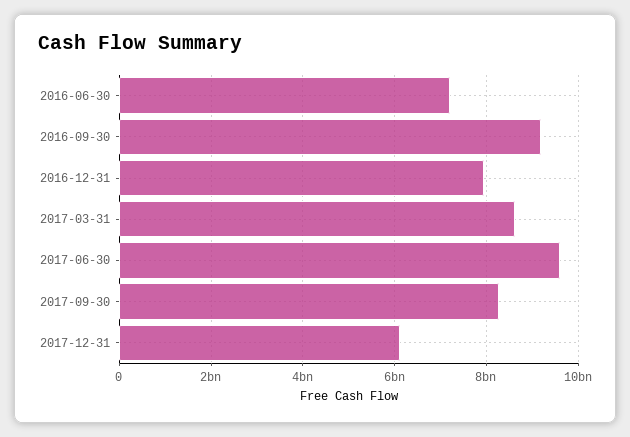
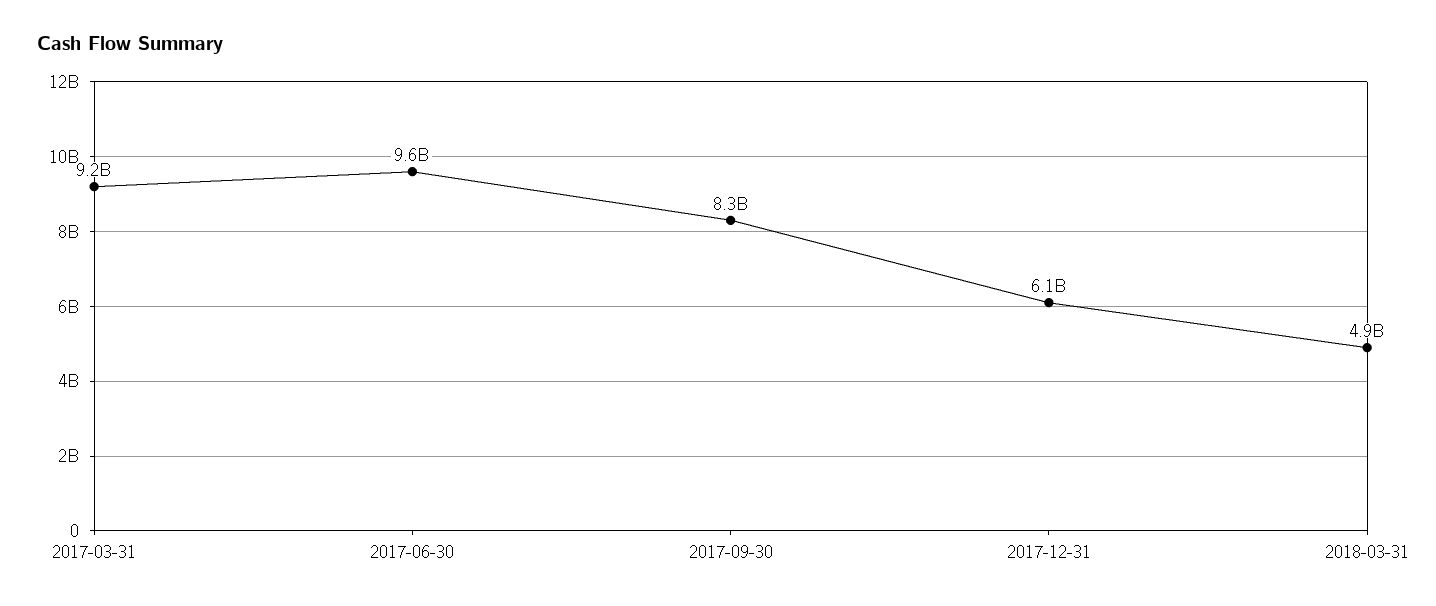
2016-06-30: 7200000000 -> none
2016-09-30: 9200000000 -> none
2016-12-31: 8000000000 -> none
2017-03-31: 8600000000 -> 9200000000
2018-03-31: none -> 4900000000

